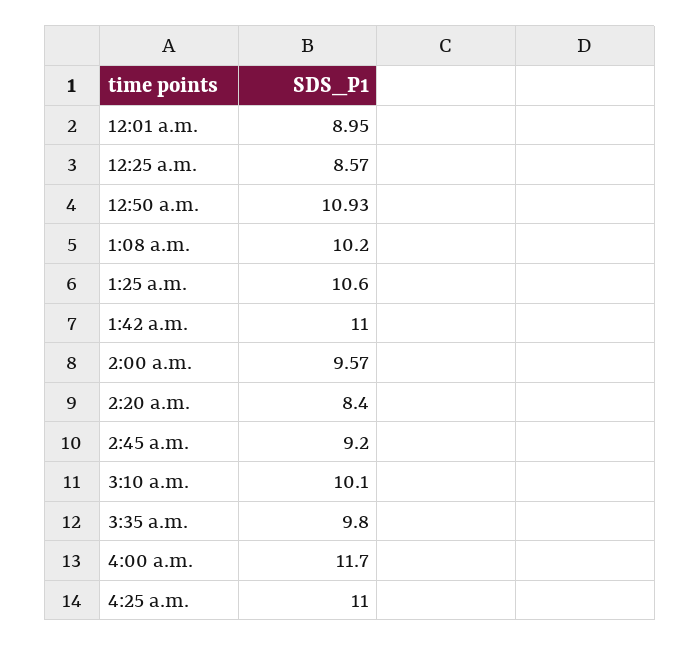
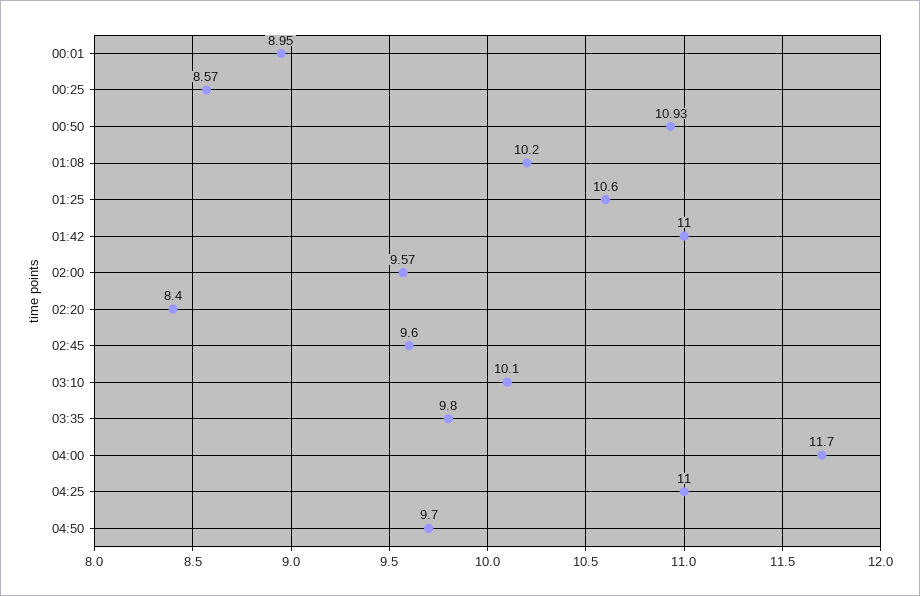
2:45 a.m.: 9.2 -> 9.6
04:50: none -> 9.7

